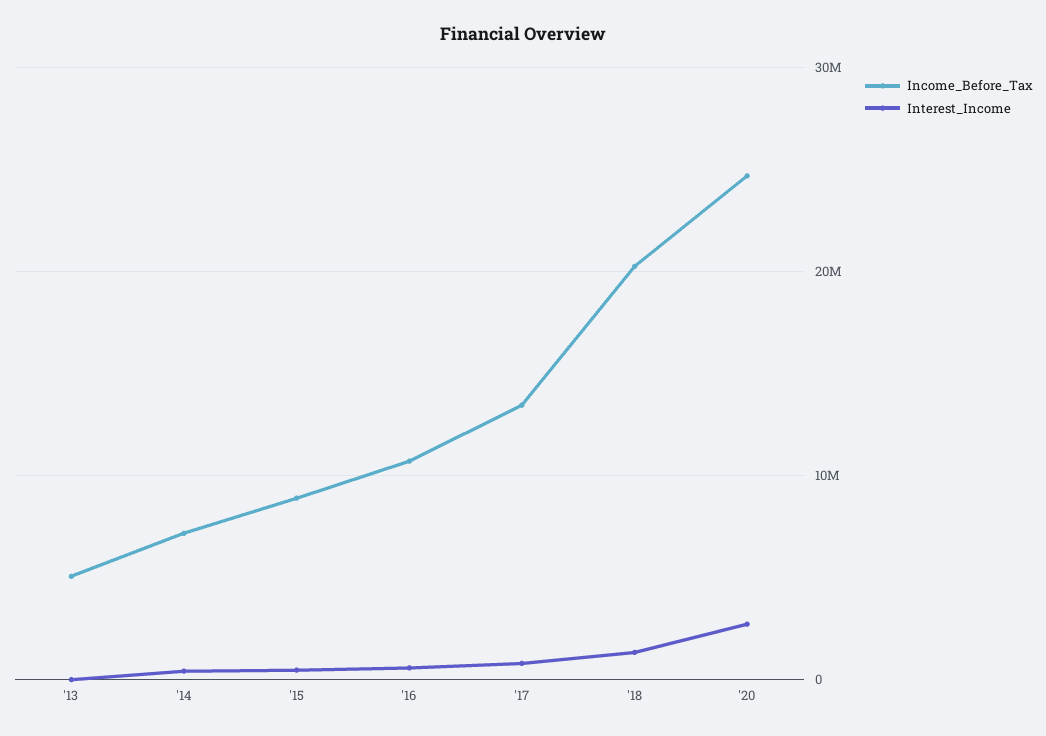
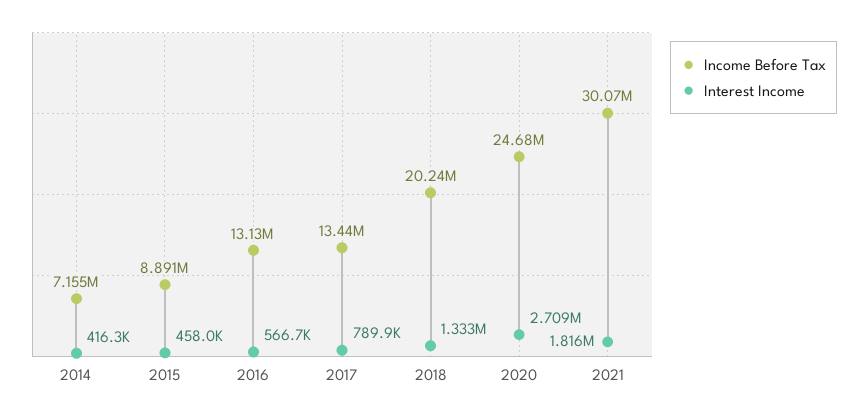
Income_Before_Tax, '13: 5000000 -> none
Interest_Income, '13: 0 -> none
Income_Before_Tax, '16: 11000000 -> 13130000
Income_Before_Tax, 2021: none -> 30070000
Interest_Income, 2021: none -> 1816000

